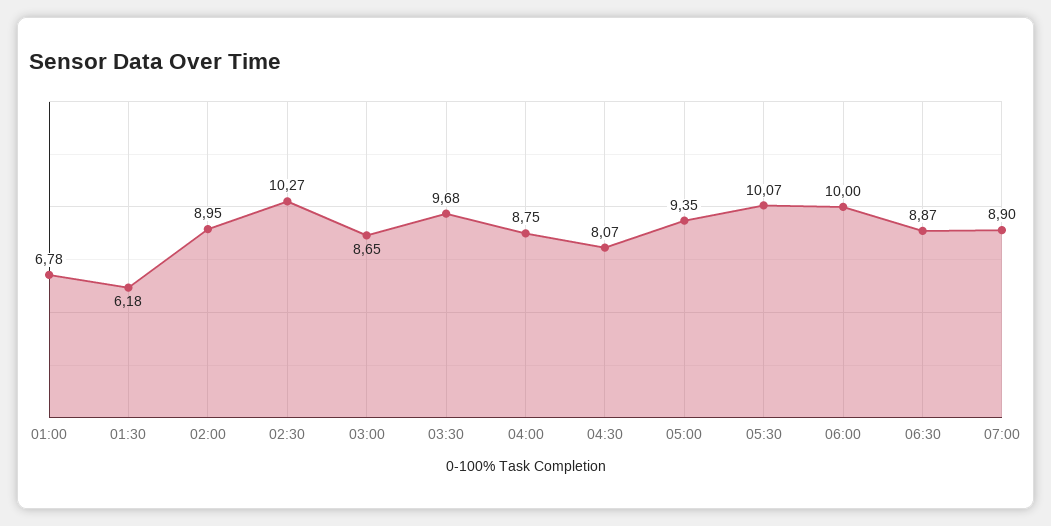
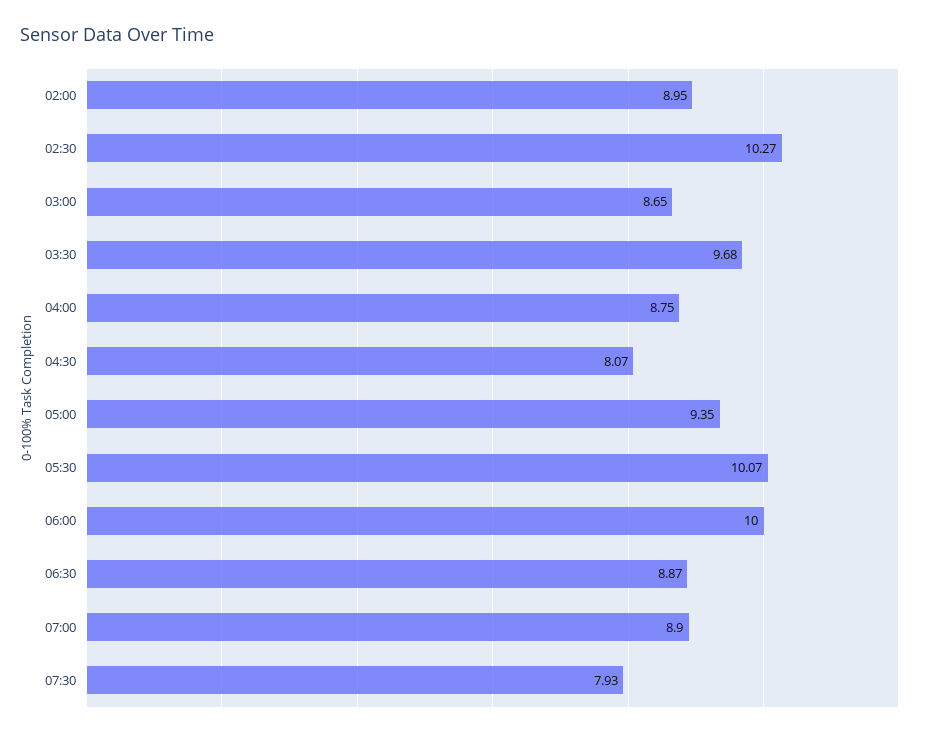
01:00: 6.78 -> none
01:30: 6.18 -> none
07:30: none -> 7.93

